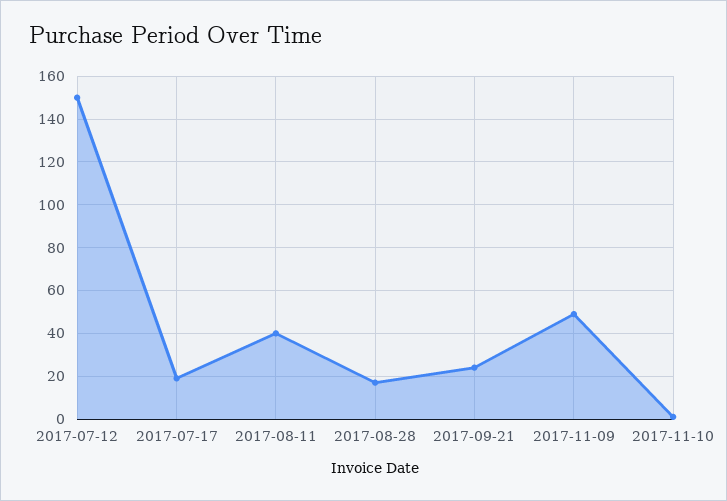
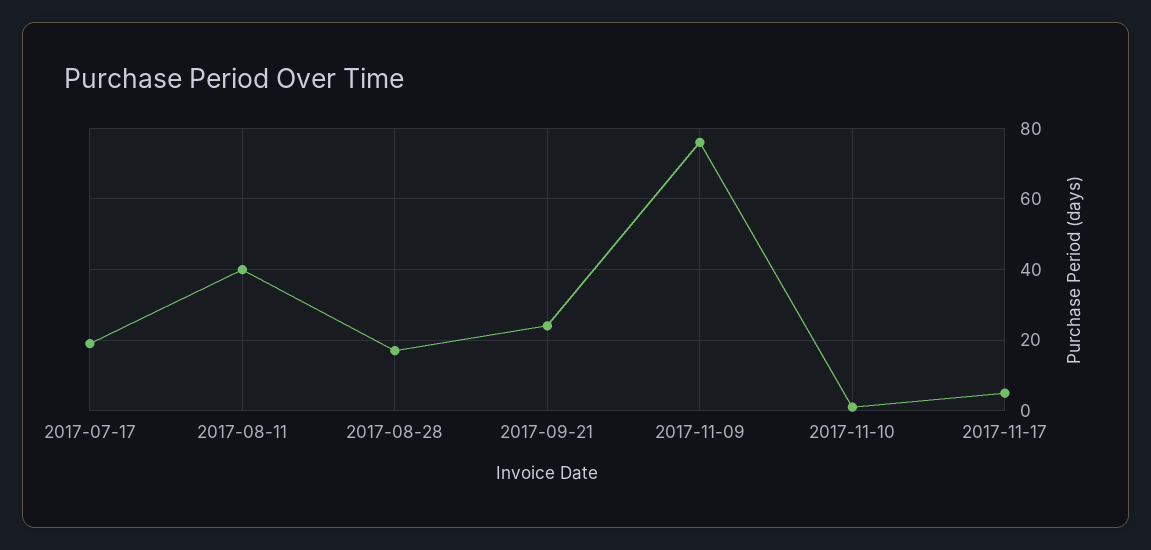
2017-07-12: 150 -> none
2017-11-09: 50 -> 75
2017-11-17: none -> 5

